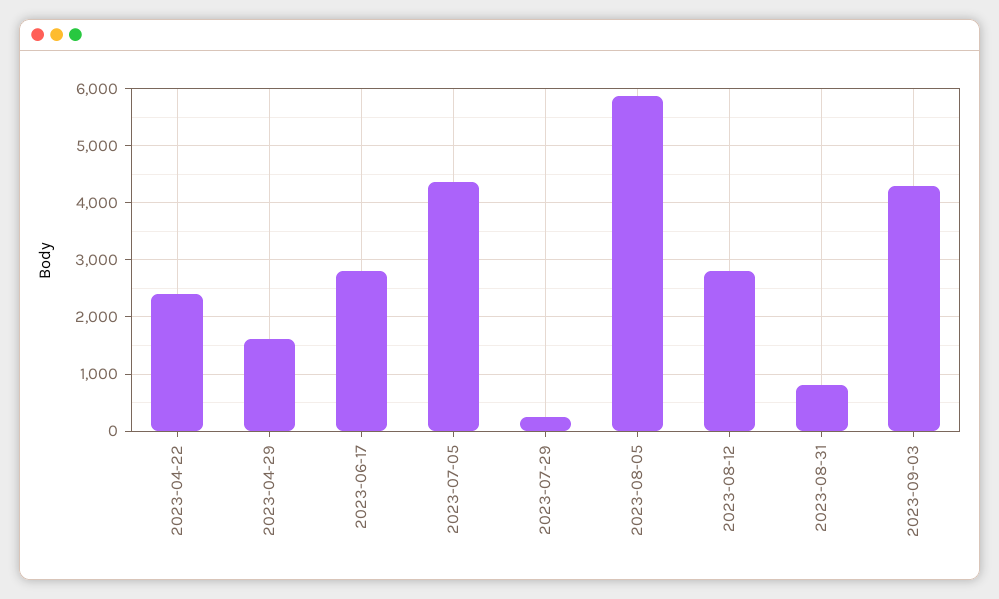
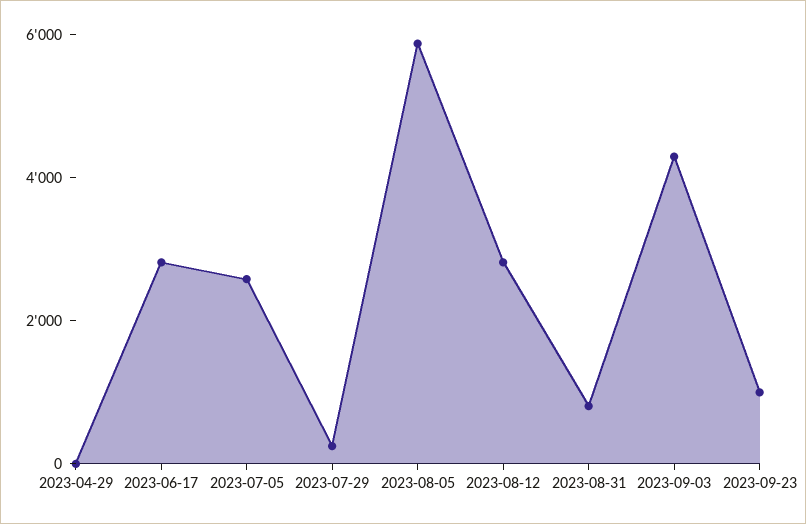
2023-04-22: 2400 -> none
2023-04-29: 1600 -> 0
2023-07-05: 4400 -> 2500
2023-09-23: none -> 1000

